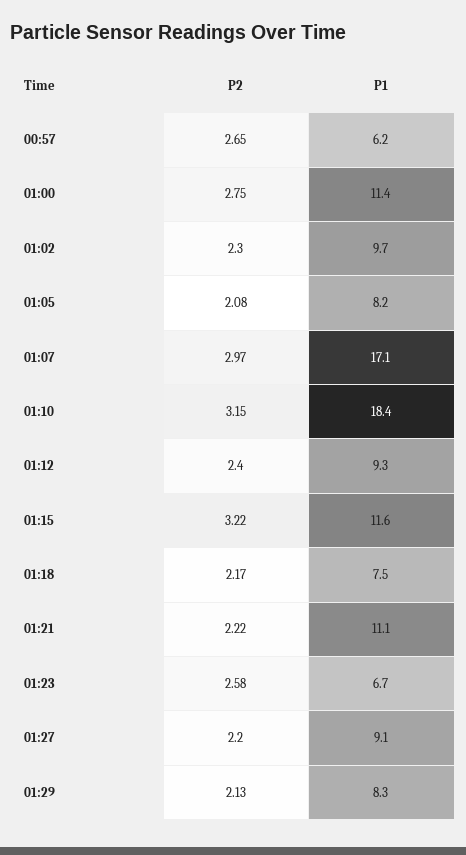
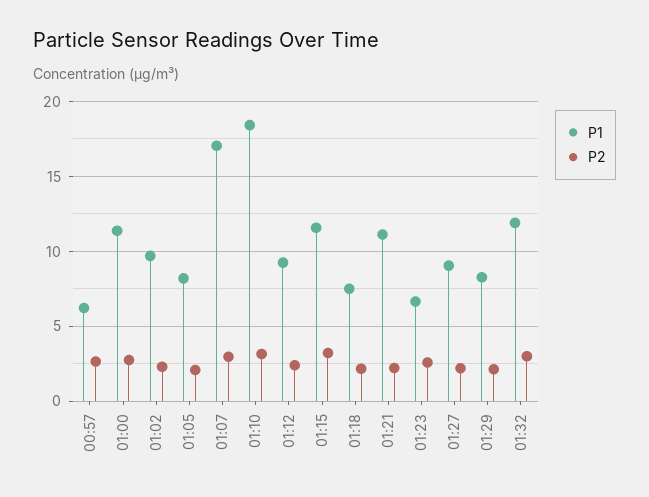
P1, 01:32: none -> 12
P2, 01:32: none -> 3

